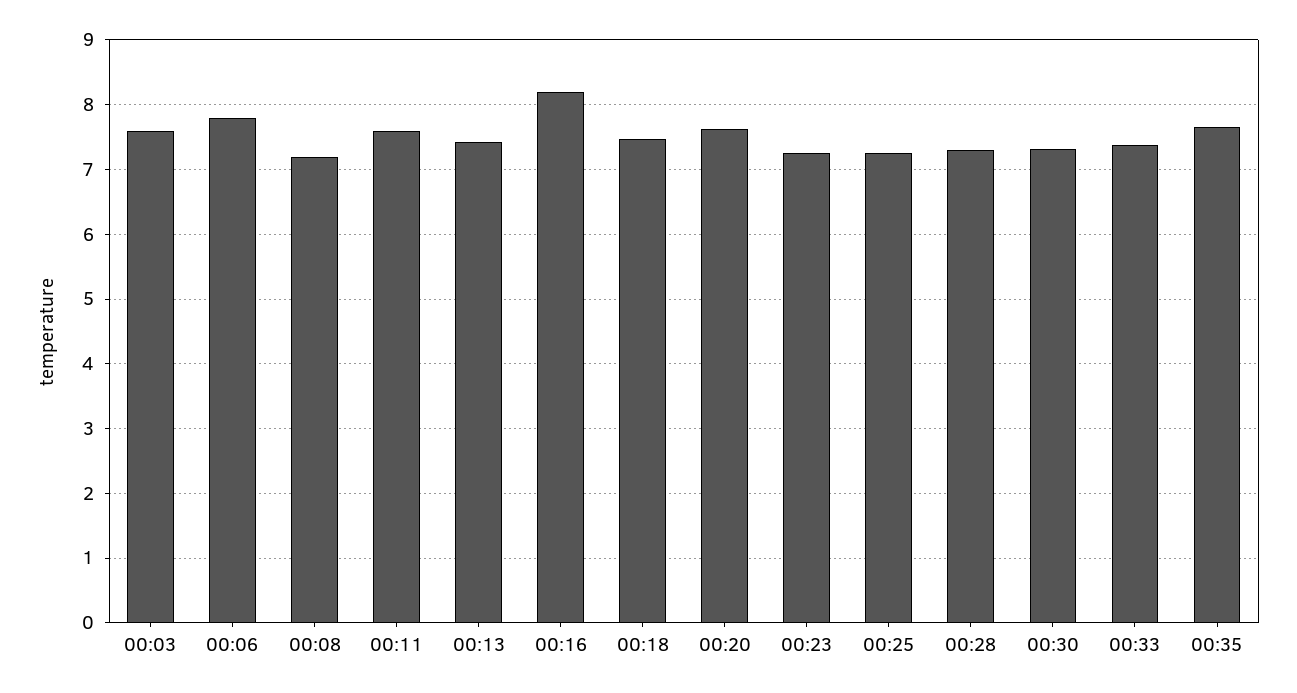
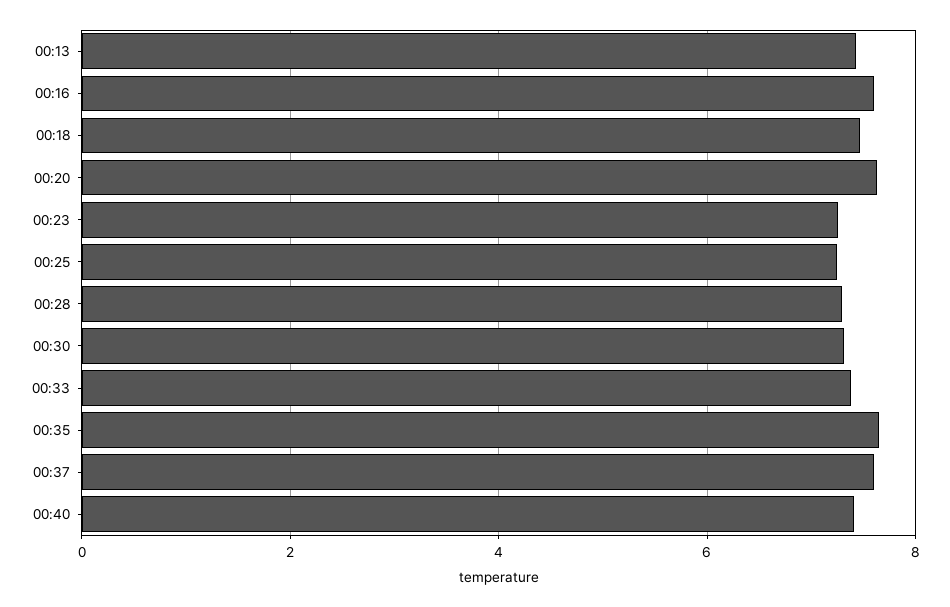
00:03: 7.6 -> none
00:06: 7.8 -> none
00:08: 7.2 -> none
00:11: 7.6 -> none
00:16: 8.2 -> 7.6
00:37: none -> 7.6
00:40: none -> 7.4

